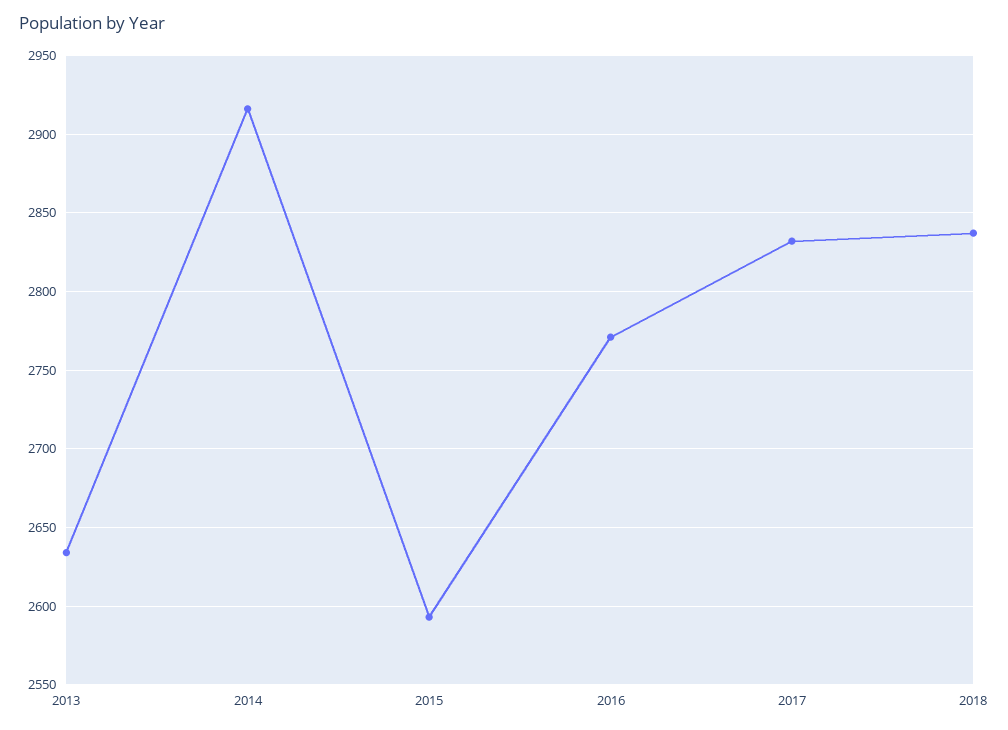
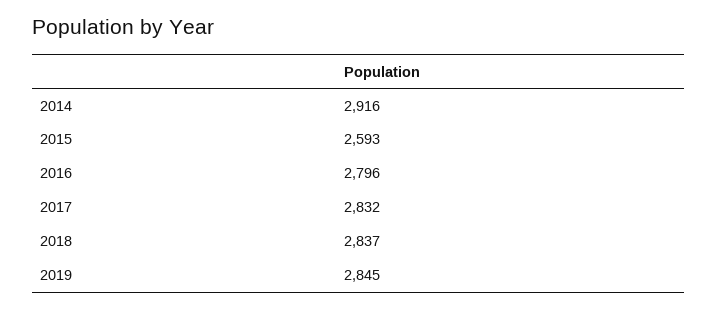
2013: 2635 -> none
2016: 2770 -> 2796
2019: none -> 2845

